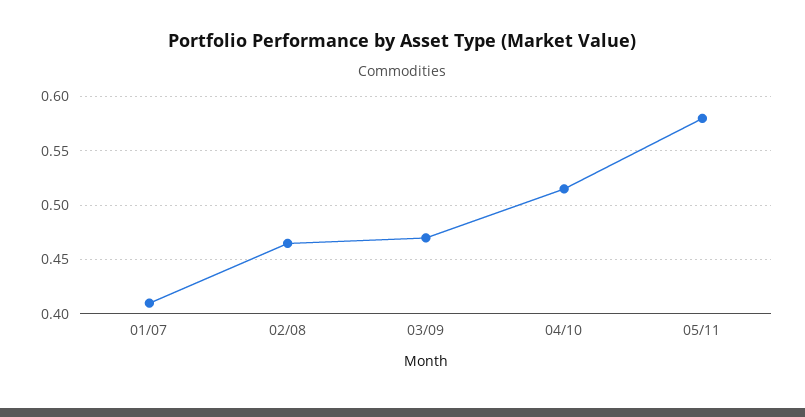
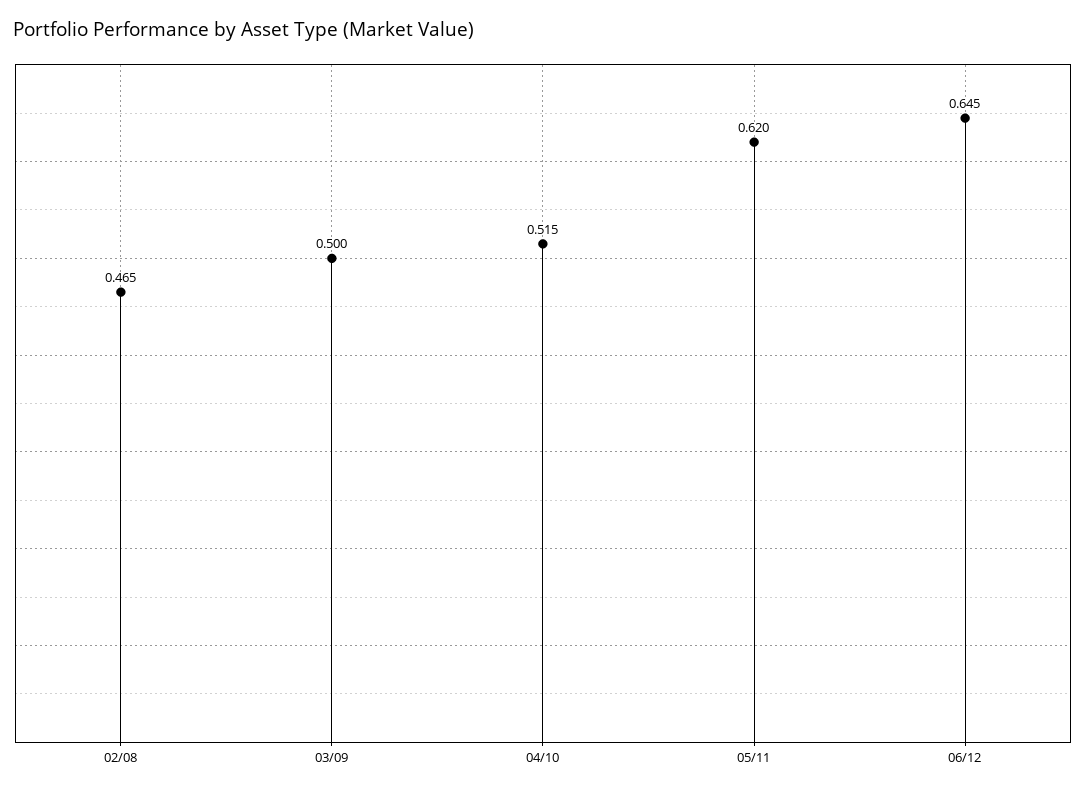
01/07: 0.41 -> none
03/09: 0.47 -> 0.5
05/11: 0.58 -> 0.62
06/12: none -> 0.645

